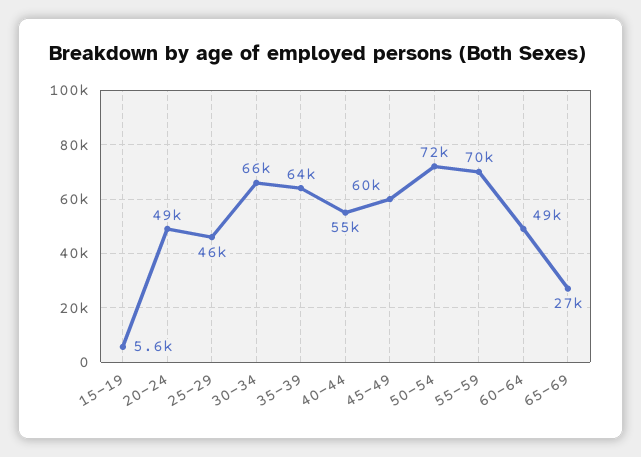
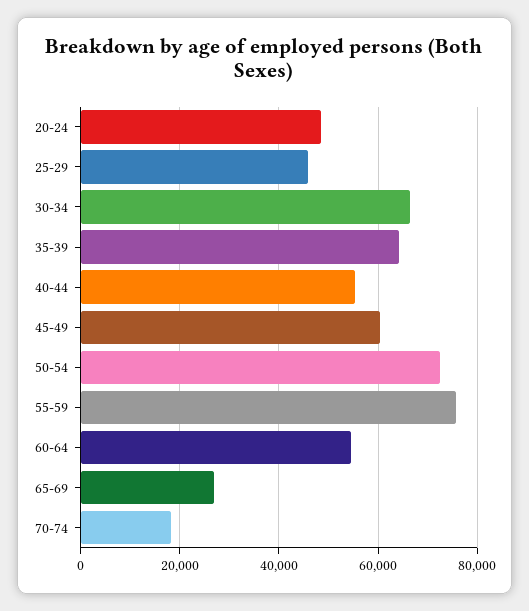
15-19: 5600 -> none
55-59: 70000 -> 76000
60-64: 49000 -> 54000
70-74: none -> 18000

